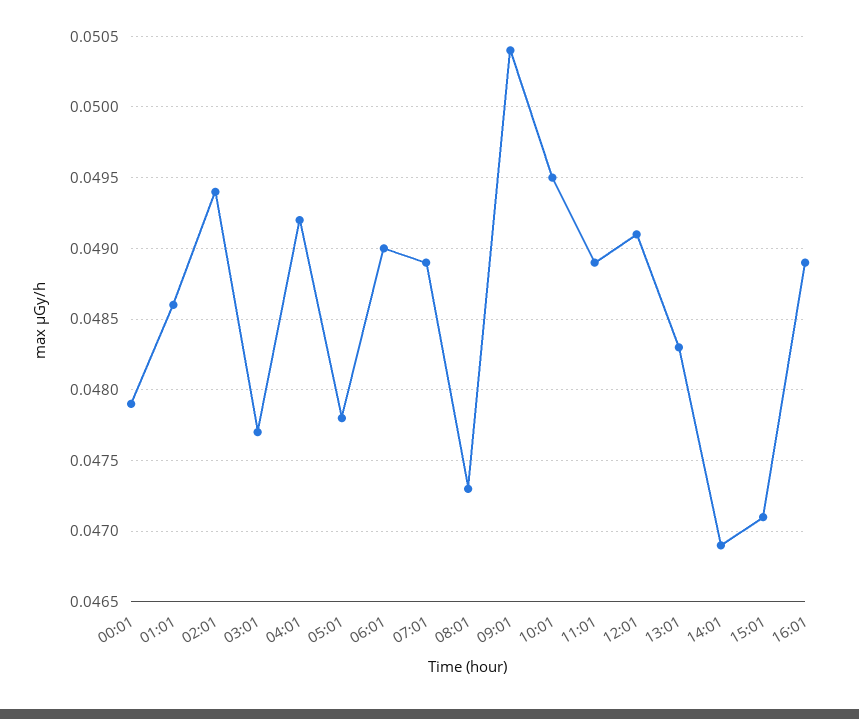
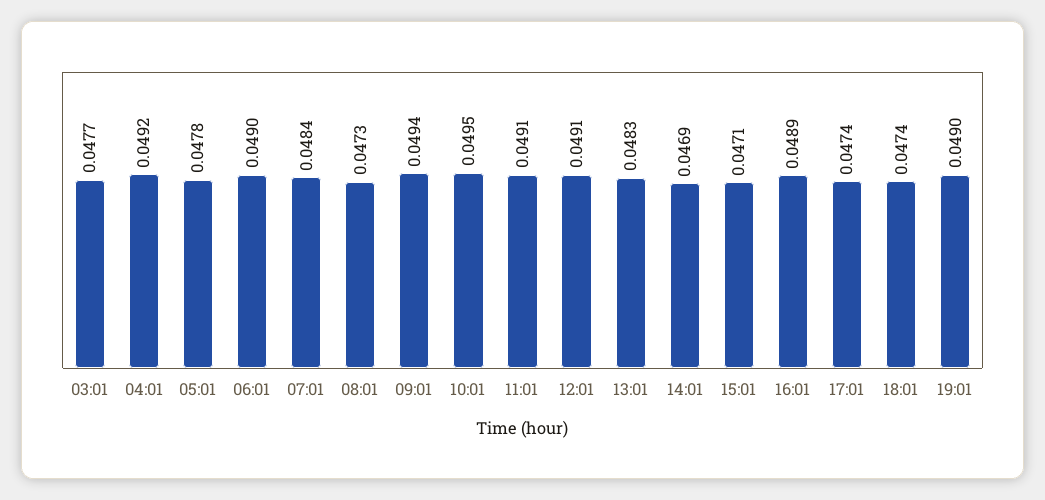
00:01: 0.0479 -> none
01:01: 0.0486 -> none
02:01: 0.0494 -> none
07:01: 0.0489 -> 0.0484
09:01: 0.0504 -> 0.0494
11:01: 0.0489 -> 0.0491
17:01: none -> 0.0474
18:01: none -> 0.0474
19:01: none -> 0.049

